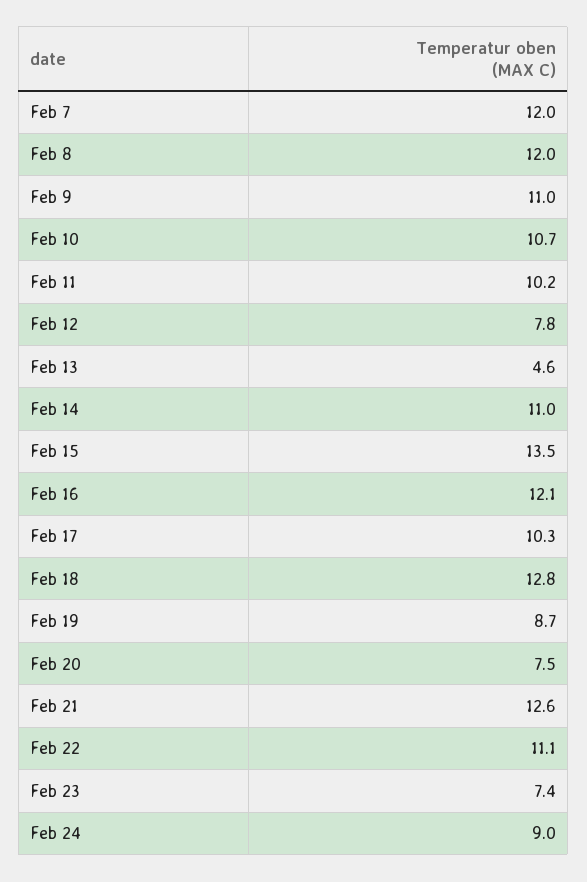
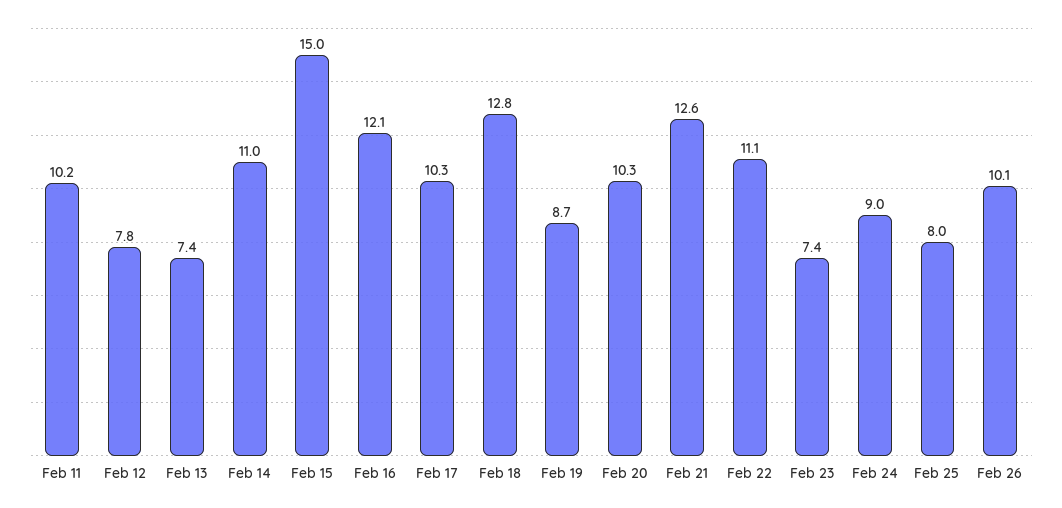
Feb 7: 12 -> none
Feb 8: 12 -> none
Feb 9: 11 -> none
Feb 10: 10.7 -> none
Feb 13: 4.6 -> 7.4
Feb 15: 13.5 -> 15
Feb 20: 7.5 -> 10.3
Feb 25: none -> 8
Feb 26: none -> 10.1

